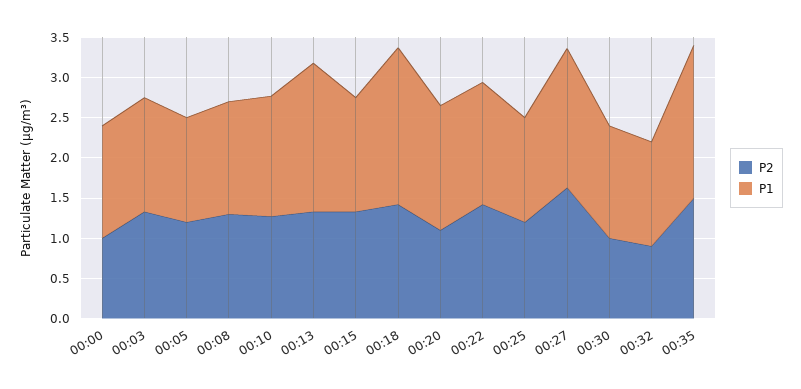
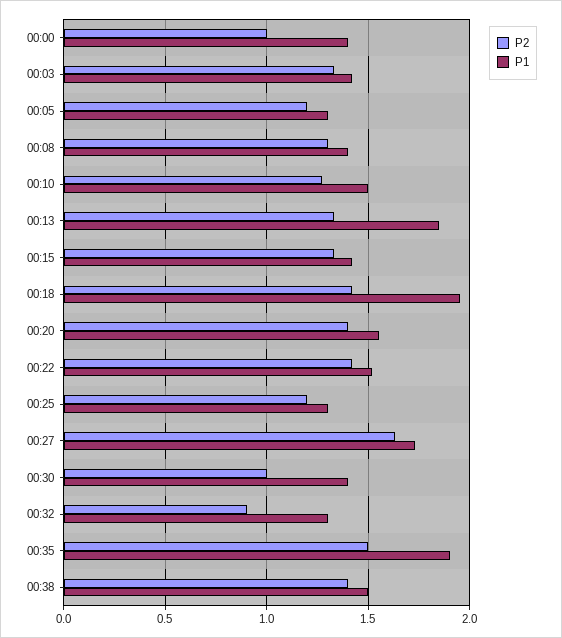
P2, 00:20: 1.1 -> 1.4
P2, 00:38: none -> 1.4
P1, 00:38: none -> 1.5

